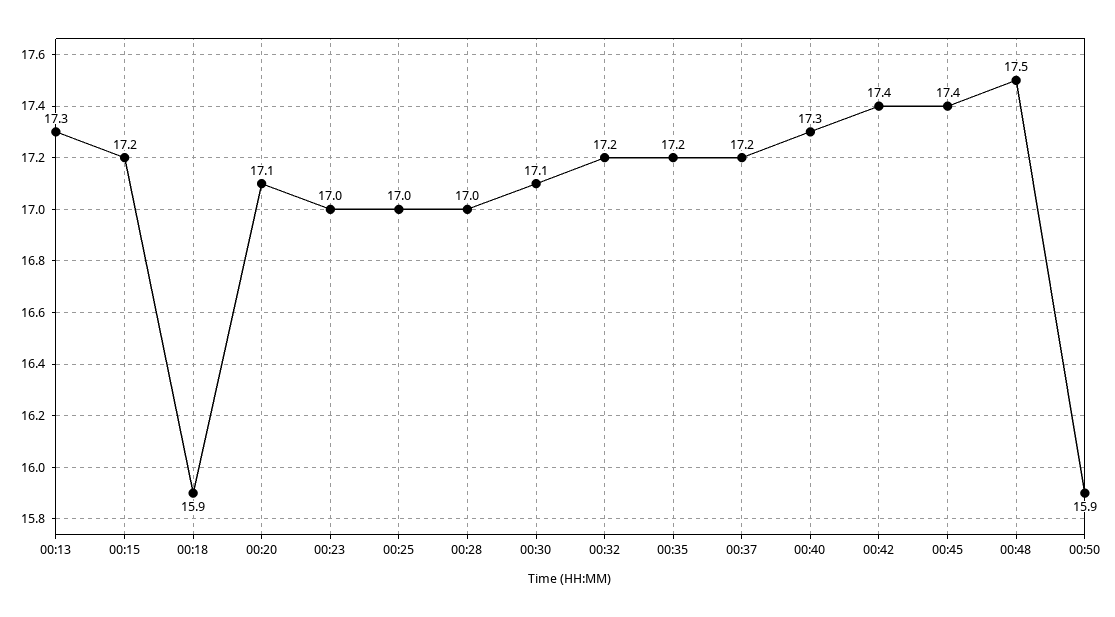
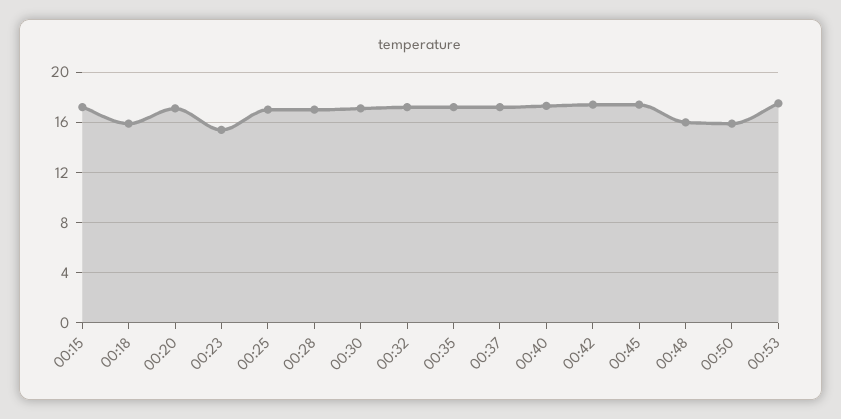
00:13: 17.3 -> none
00:23: 17 -> 15.5
00:48: 17.5 -> 16
00:53: none -> 17.5

